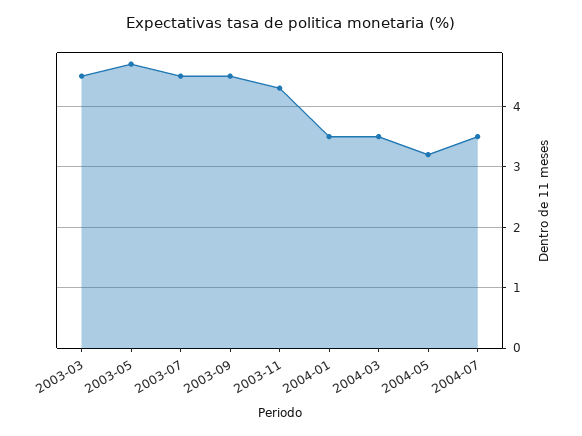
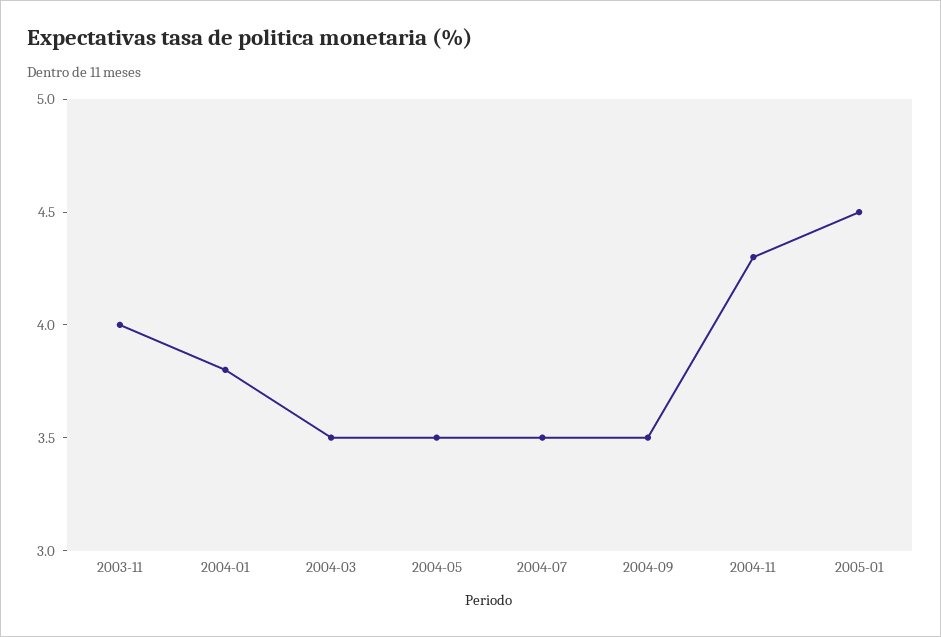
2003-03: 4.5 -> none
2003-05: 4.7 -> none
2003-07: 4.5 -> none
2003-09: 4.5 -> none
2003-11: 4.3 -> 4
2004-01: 3.5 -> 3.8
2004-05: 3.2 -> 3.5
2004-09: none -> 3.5
2004-11: none -> 4.3
2005-01: none -> 4.5

